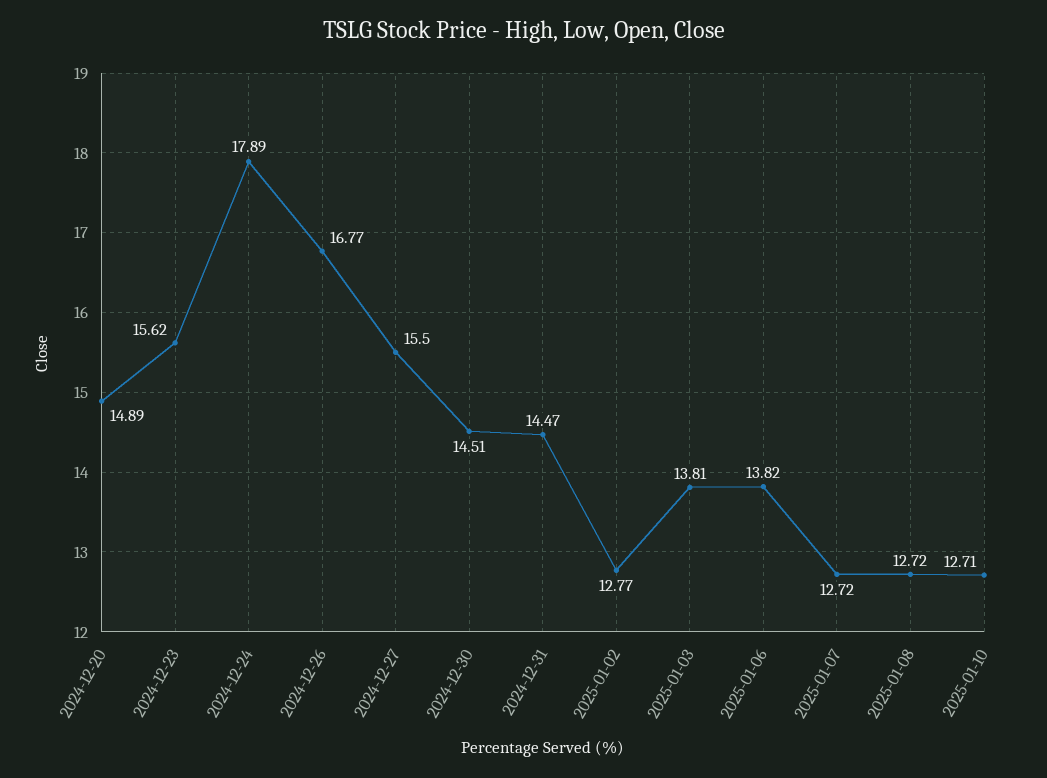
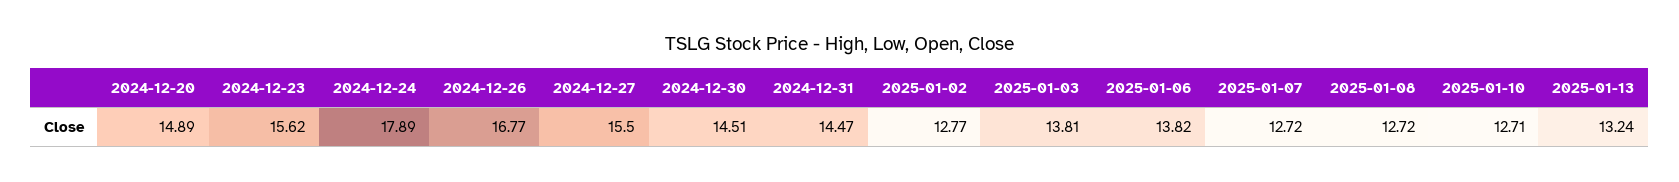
2025-01-13: none -> 13.24

